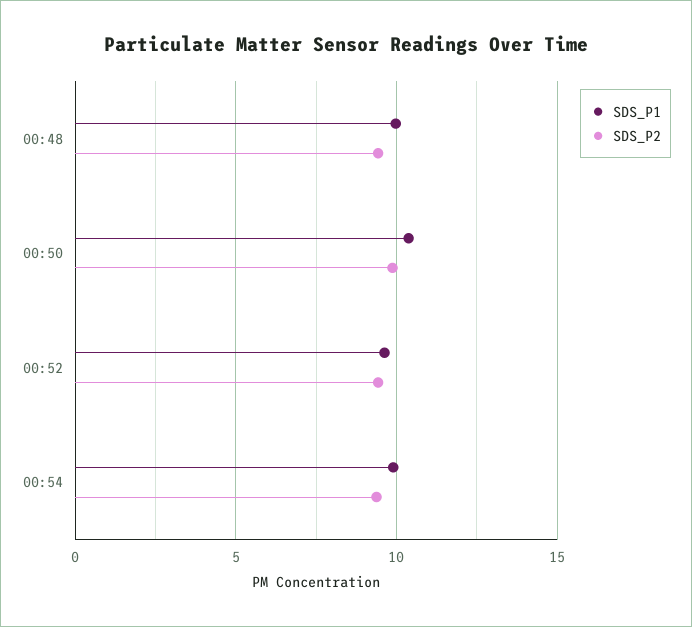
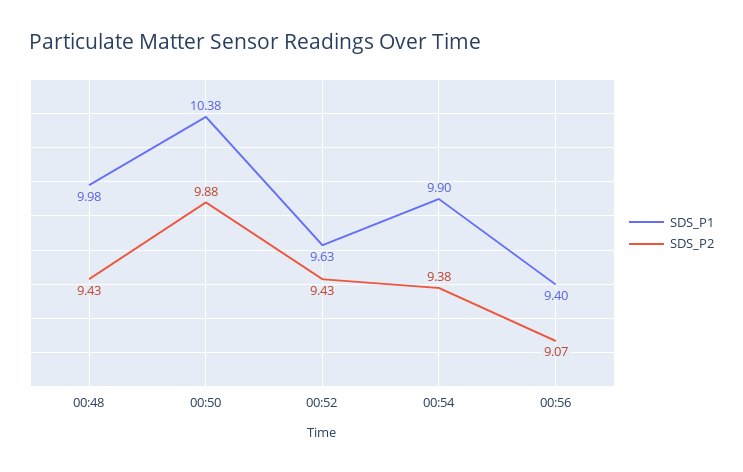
SDS_P1, 00:56: none -> 9.4
SDS_P2, 00:56: none -> 9.07

